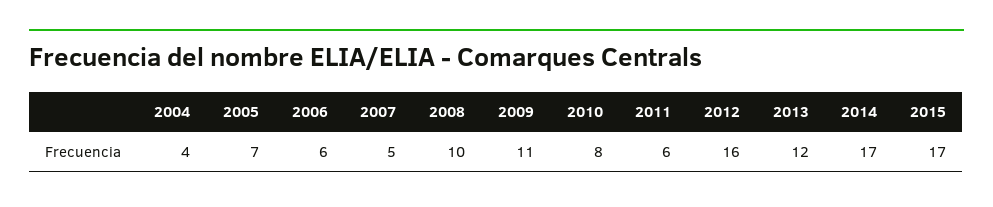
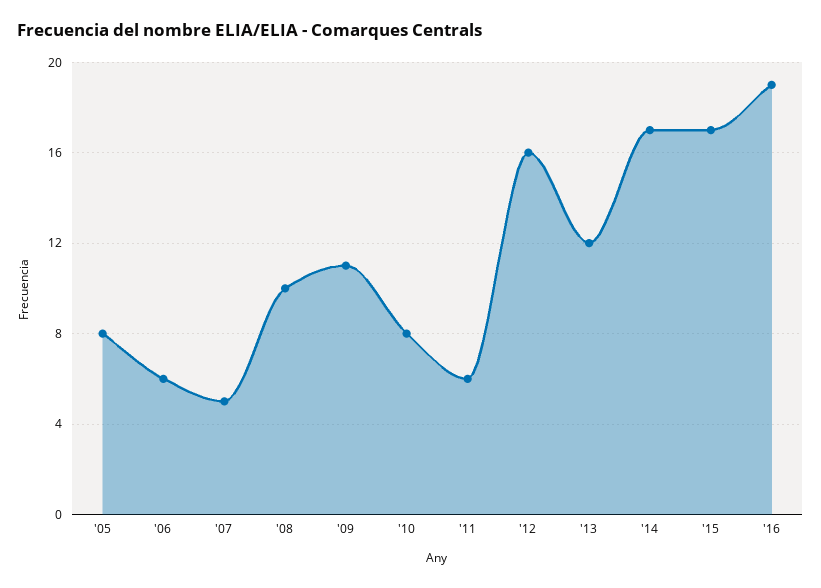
2004: 4 -> none
2005: 7 -> 8
'16: none -> 19

